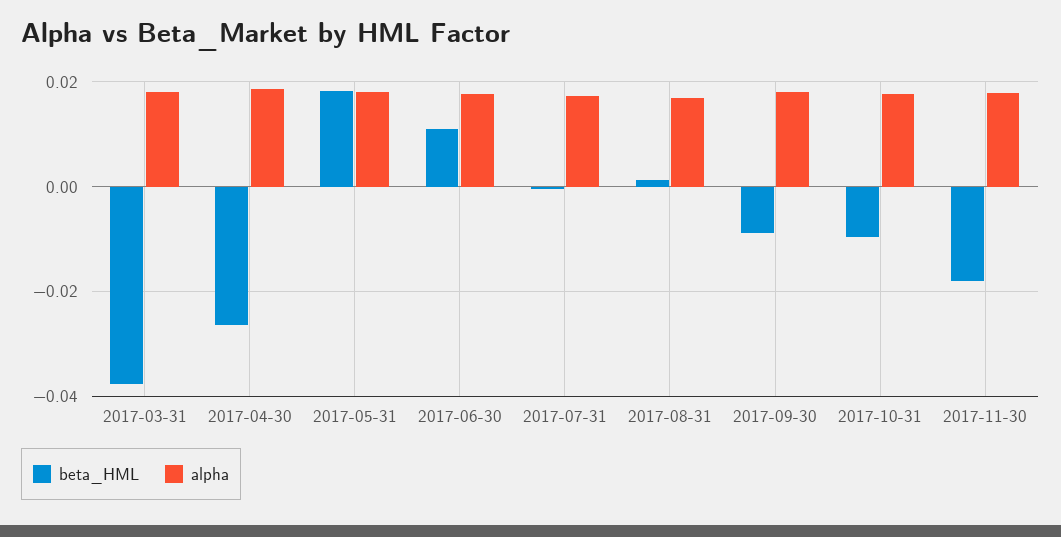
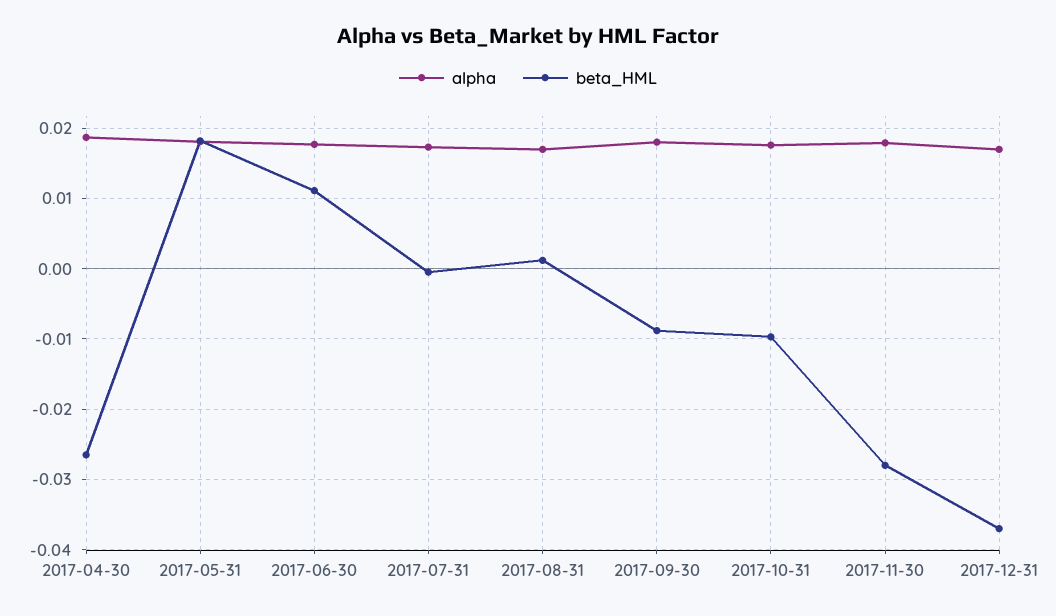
beta_HML, 2017-03-31: -0.038 -> none
alpha, 2017-03-31: 0.018 -> none
beta_HML, 2017-11-30: -0.018 -> -0.028
alpha, 2017-12-31: none -> 0.017
beta_HML, 2017-12-31: none -> -0.037

